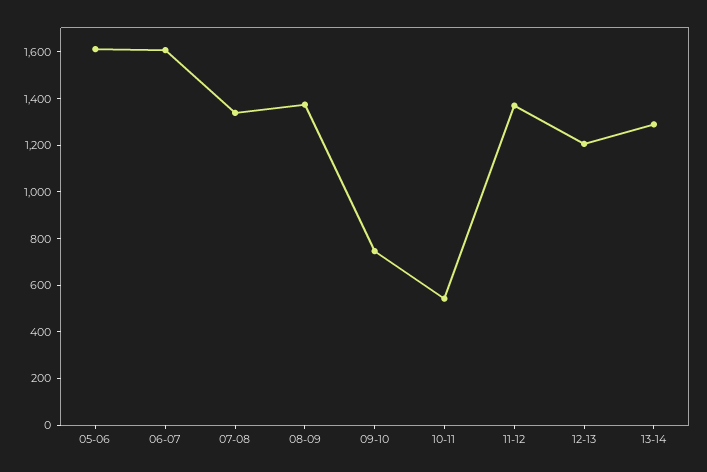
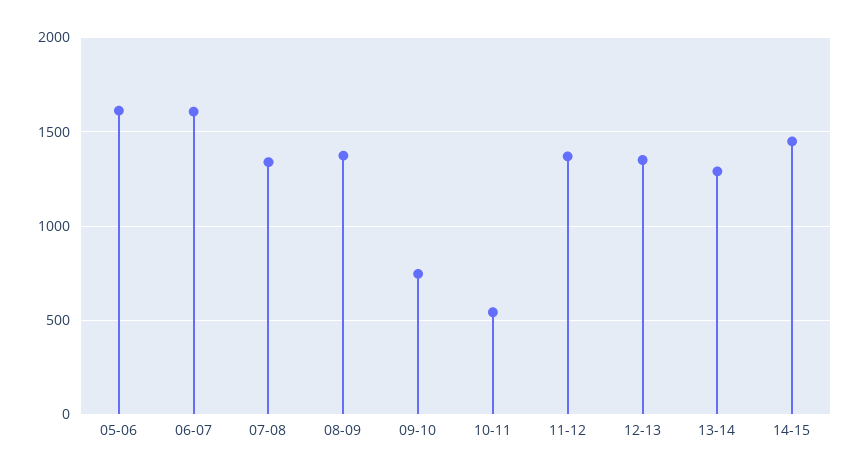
12-13: 1200 -> 1350
14-15: none -> 1450

